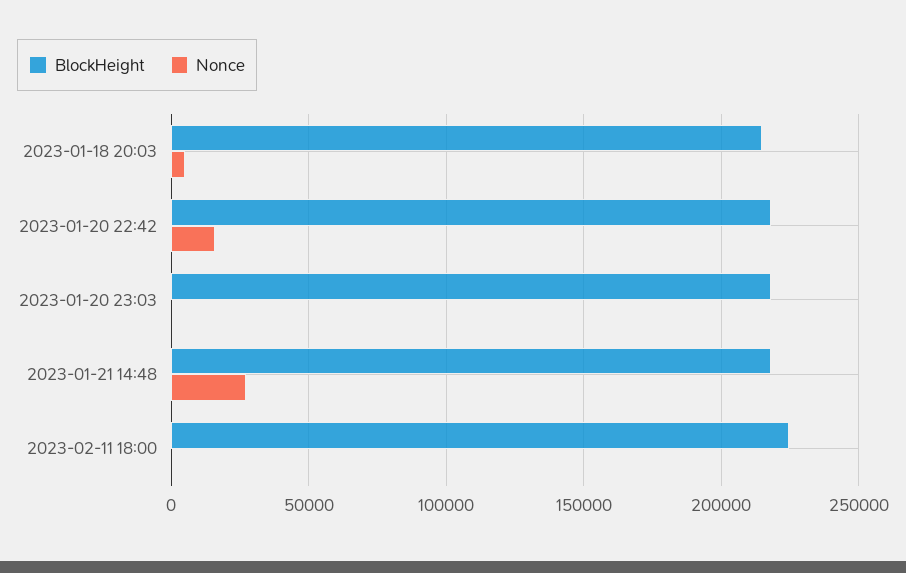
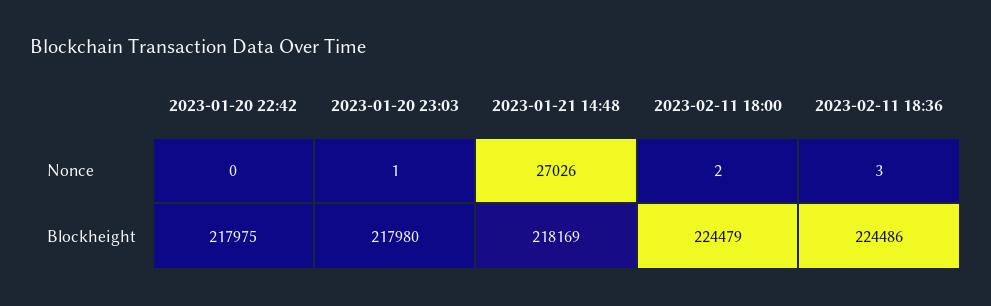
BlockHeight, 2023-01-18 20:03: 215000 -> none
Nonce, 2023-01-18 20:03: 5000 -> none
Nonce, 2023-01-20 22:42: 15000 -> 0
Nonce, 2023-02-11 18:36: none -> 3
BlockHeight, 2023-02-11 18:36: none -> 224486

